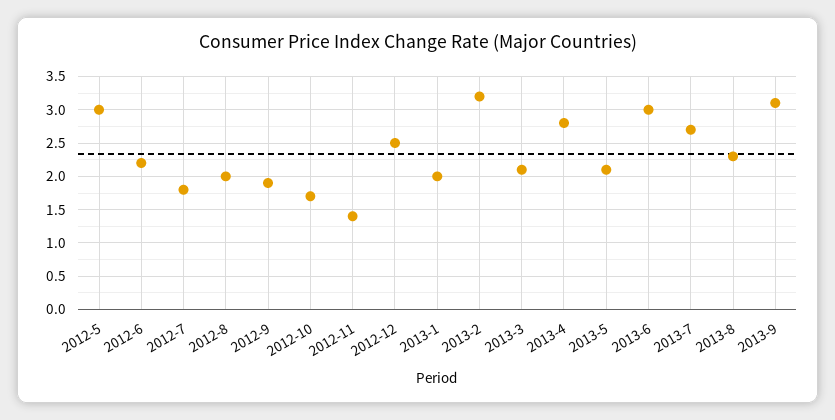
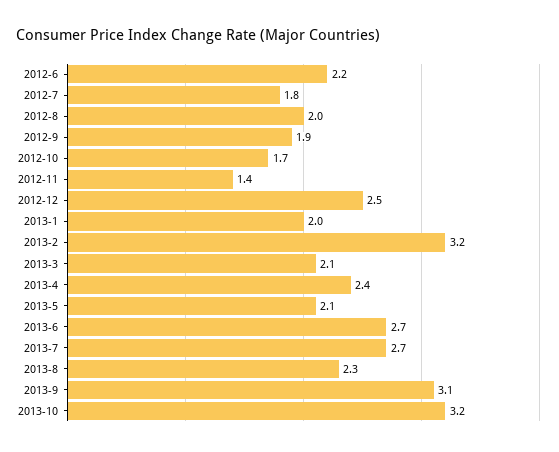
2012-5: 3 -> none
2013-4: 2.8 -> 2.4
2013-6: 3 -> 2.7
2013-10: none -> 3.2

